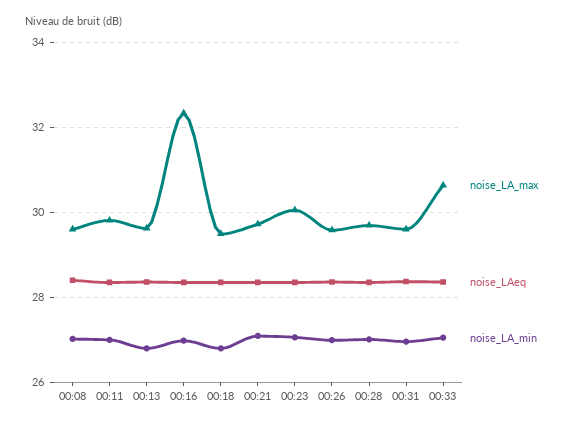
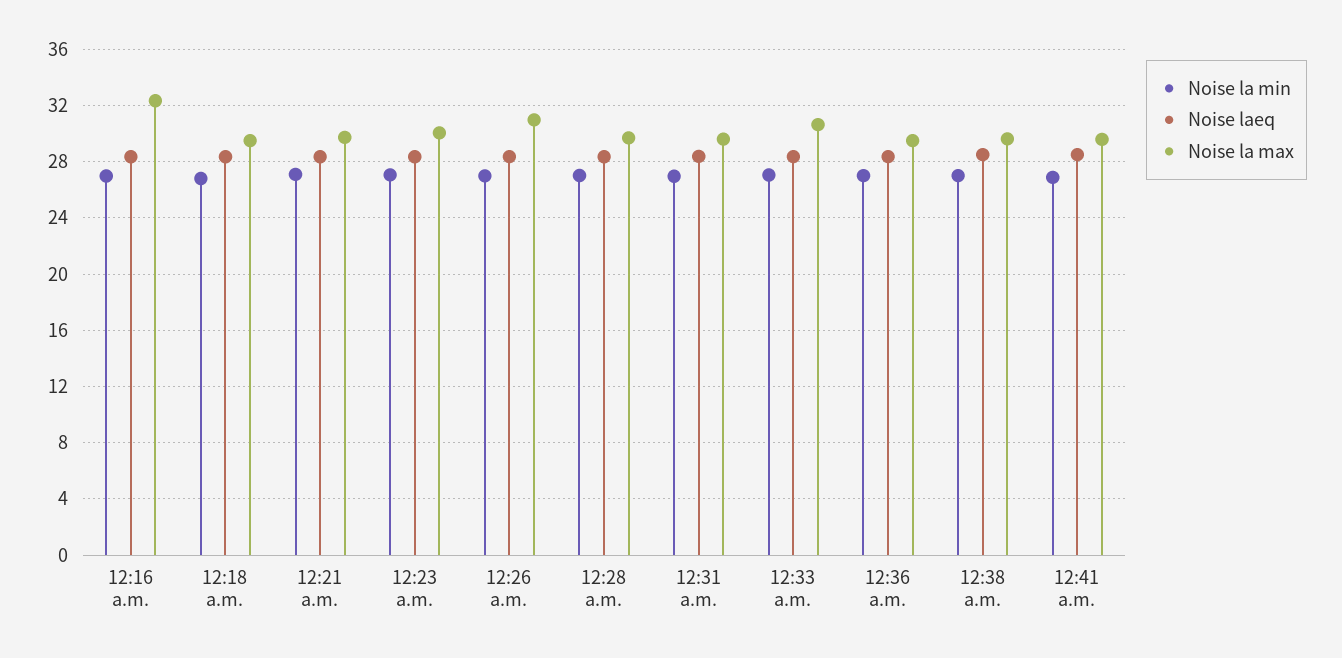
noise_LA_max, 00:08: 29.6 -> none
noise_LAeq, 00:08: 28.4 -> none
noise_LA_min, 00:08: 27 -> none
noise_LA_max, 00:11: 29.8 -> none
noise_LAeq, 00:11: 28.4 -> none
noise_LA_min, 00:11: 27 -> none
noise_LA_max, 00:13: 29.6 -> none
noise_LAeq, 00:13: 28.4 -> none
noise_LA_min, 00:13: 26.8 -> none
noise_LA_max, 00:26: 29.6 -> 31
noise_LA_min, 12:36 a.m.: none -> 27
noise_LAeq, 12:36 a.m.: none -> 28.5
noise_LA_max, 12:36 a.m.: none -> 29.5
noise_LA_min, 12:38 a.m.: none -> 27
noise_LAeq, 12:38 a.m.: none -> 28.5
noise_LA_max, 12:38 a.m.: none -> 29.5
noise_LA_min, 12:41 a.m.: none -> 27
noise_LAeq, 12:41 a.m.: none -> 28.5
noise_LA_max, 12:41 a.m.: none -> 29.5

